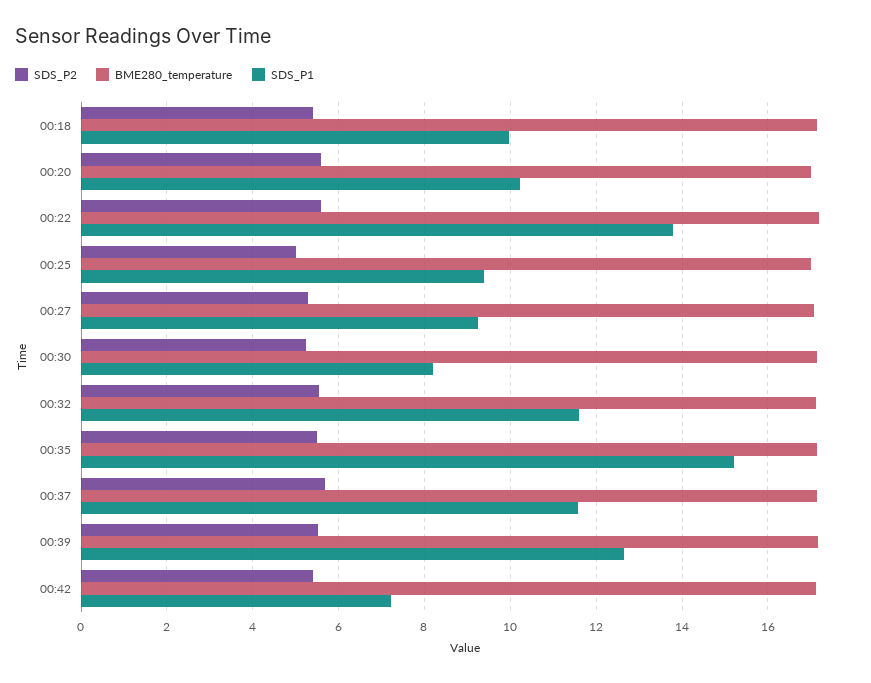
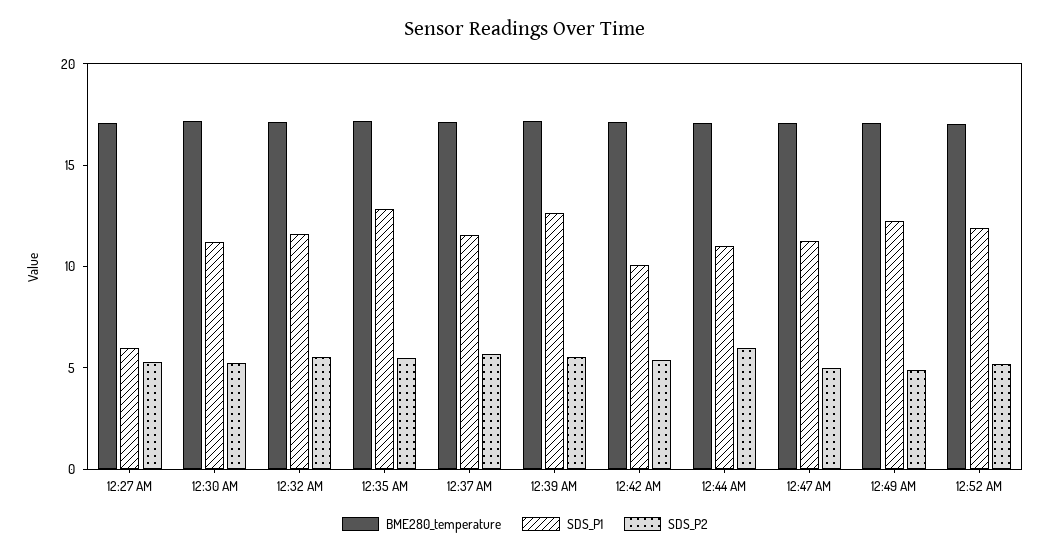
SDS_P2, 00:18: 5.4 -> none
BME280_temperature, 00:18: 17.2 -> none
SDS_P1, 00:18: 10 -> none
SDS_P2, 00:20: 5.6 -> none
BME280_temperature, 00:20: 17 -> none
SDS_P1, 00:20: 10.2 -> none
SDS_P2, 00:22: 5.6 -> none
BME280_temperature, 00:22: 17.2 -> none
SDS_P1, 00:22: 13.8 -> none
SDS_P2, 00:25: 5 -> none
BME280_temperature, 00:25: 17 -> none
SDS_P1, 00:25: 9.4 -> none
SDS_P1, 00:27: 9.2 -> 6
SDS_P1, 00:30: 8.2 -> 11
SDS_P1, 00:35: 15.2 -> 13
SDS_P1, 00:42: 7.2 -> 10
BME280_temperature, 12:44 AM: none -> 17
SDS_P1, 12:44 AM: none -> 11
SDS_P2, 12:44 AM: none -> 6
BME280_temperature, 12:47 AM: none -> 17
SDS_P1, 12:47 AM: none -> 11
SDS_P2, 12:47 AM: none -> 5
BME280_temperature, 12:49 AM: none -> 17
SDS_P1, 12:49 AM: none -> 12
SDS_P2, 12:49 AM: none -> 5
BME280_temperature, 12:52 AM: none -> 17
SDS_P1, 12:52 AM: none -> 12
SDS_P2, 12:52 AM: none -> 5

